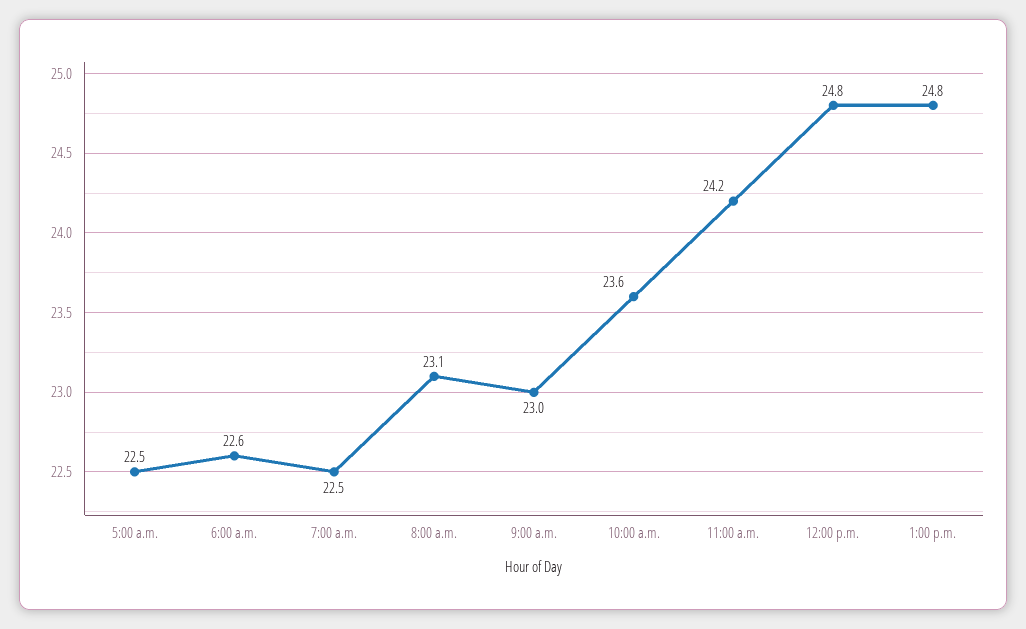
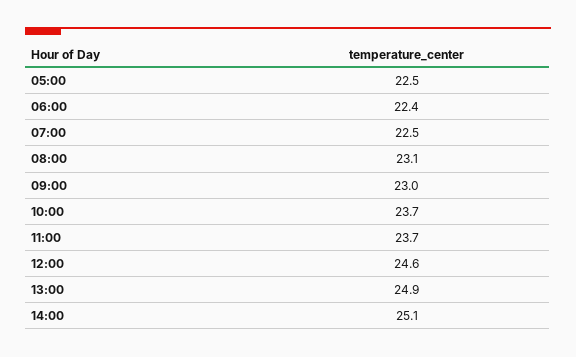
6:00 a.m.: 22.6 -> 22.4
10:00 a.m.: 23.6 -> 23.7
11:00 a.m.: 24.2 -> 23.7
12:00 p.m.: 24.8 -> 24.6
1:00 p.m.: 24.8 -> 24.9
14:00: none -> 25.1

